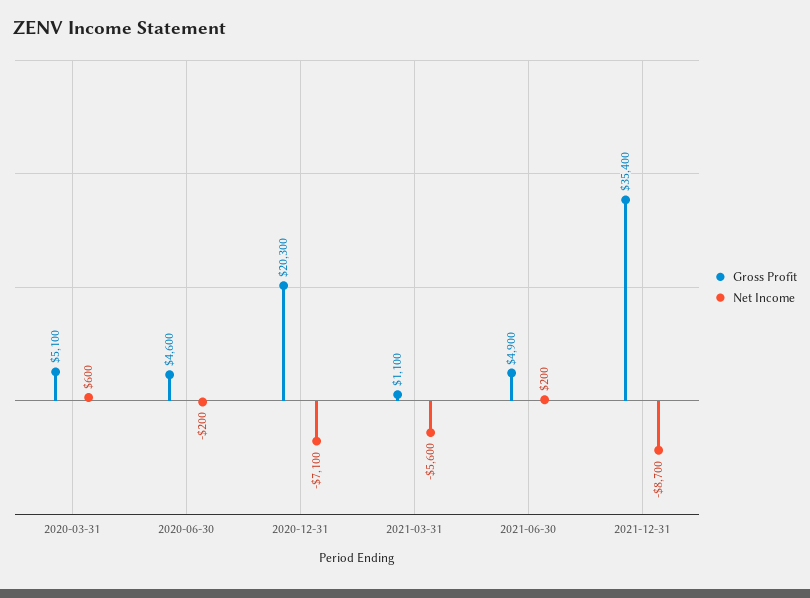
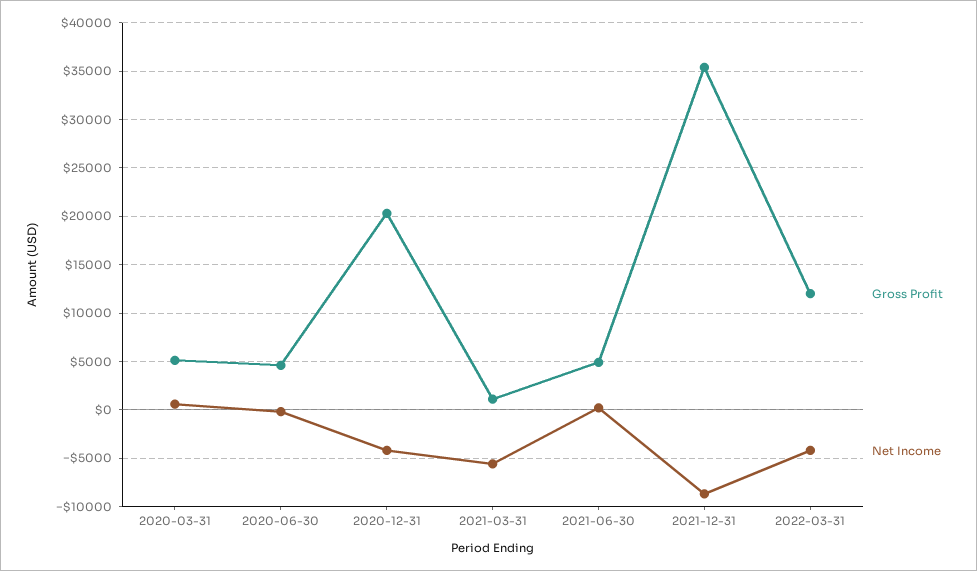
Net Income, 2020-12-31: -7100 -> -4000
Gross Profit, 2022-03-31: none -> 12000
Net Income, 2022-03-31: none -> -4000

